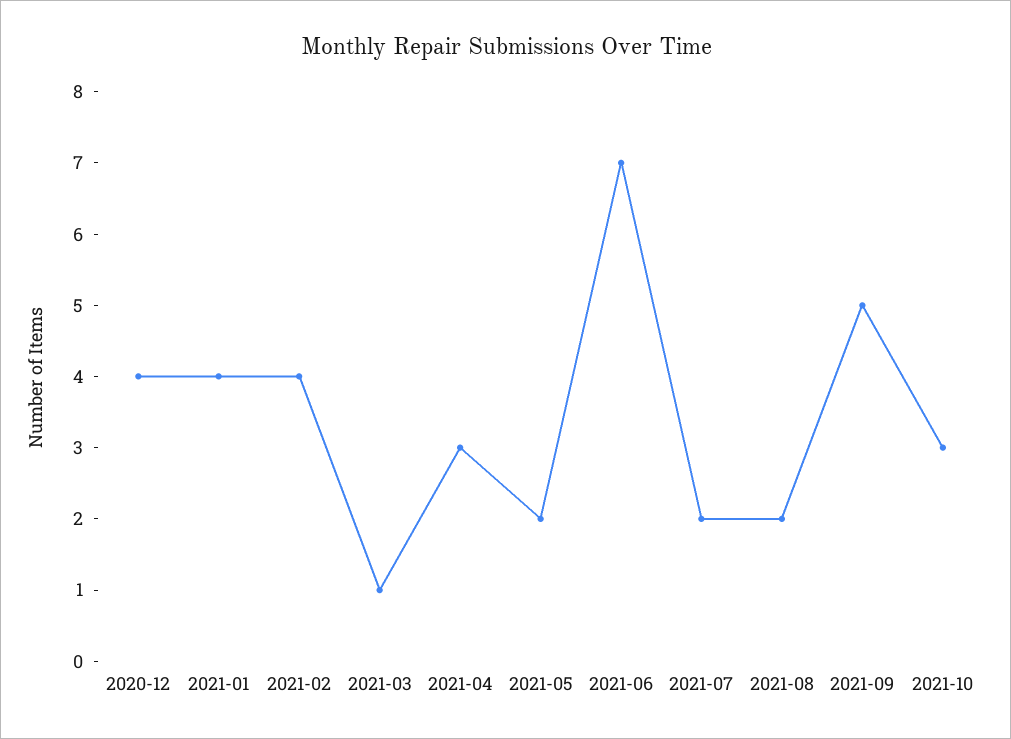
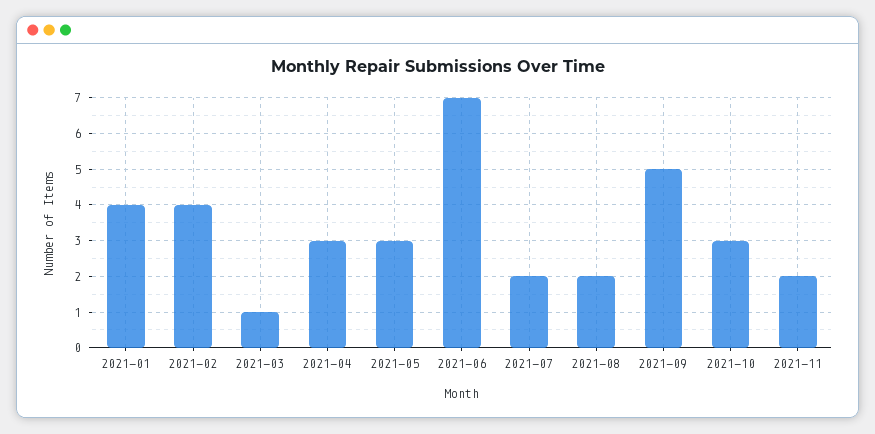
2020-12: 4 -> none
2021-05: 2 -> 3
2021-11: none -> 2

